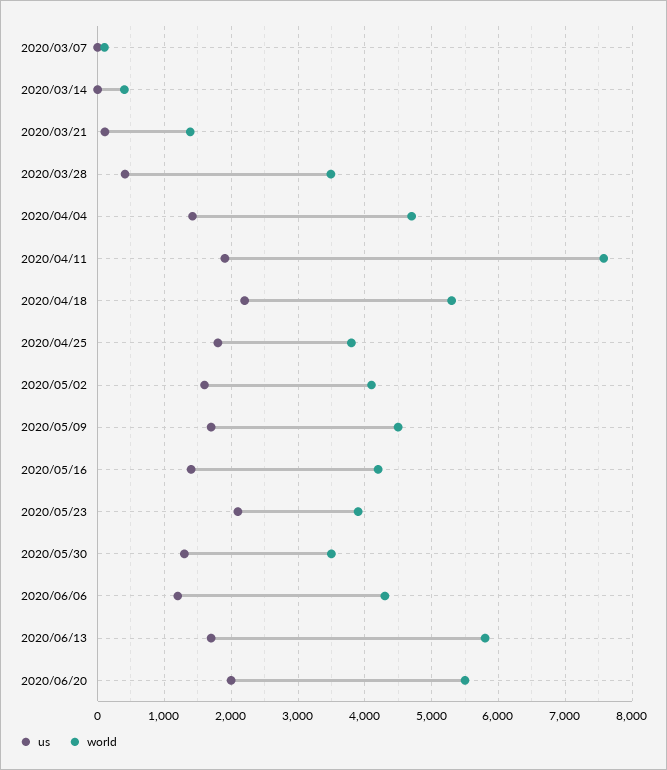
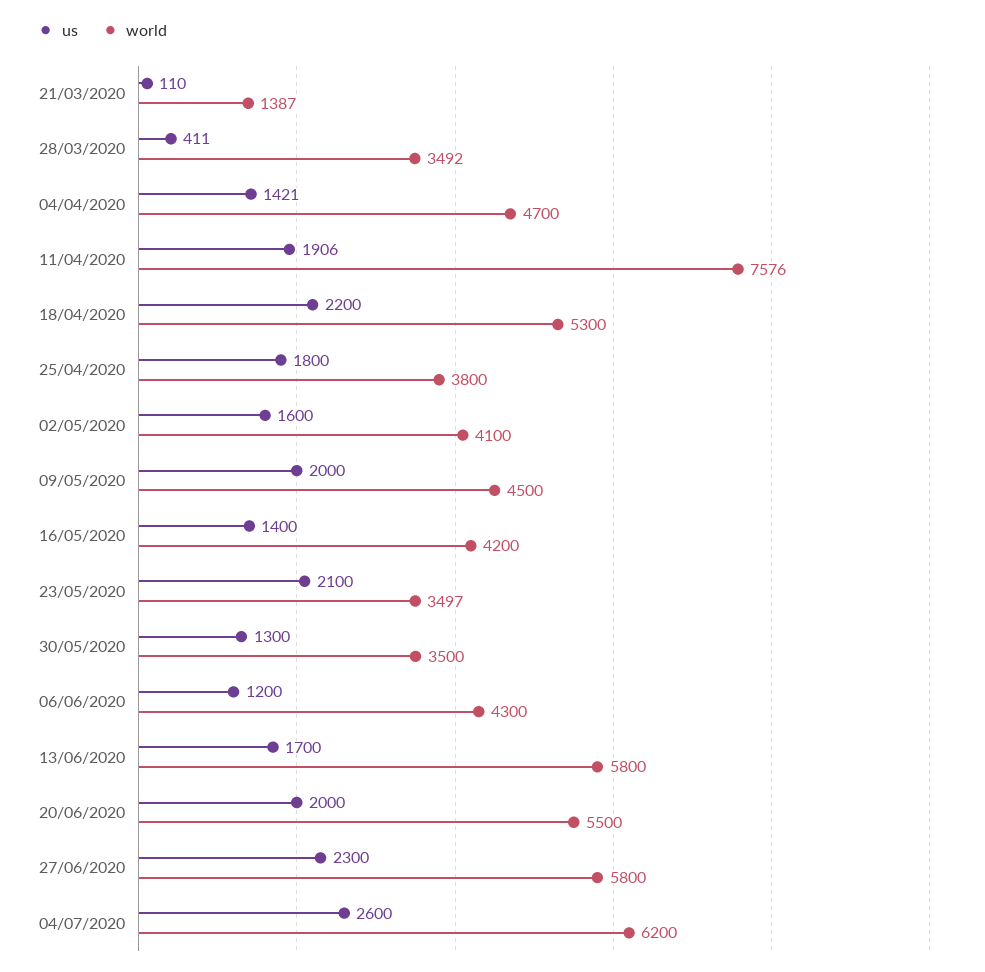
us, 2020/03/07: 0 -> none
world, 2020/03/07: 100 -> none
us, 2020/03/14: 0 -> none
world, 2020/03/14: 400 -> none
us, 2020/05/09: 1700 -> 2000
world, 2020/05/23: 3900 -> 3497
us, 27/06/2020: none -> 2300
world, 27/06/2020: none -> 5800
us, 04/07/2020: none -> 2600
world, 04/07/2020: none -> 6200

